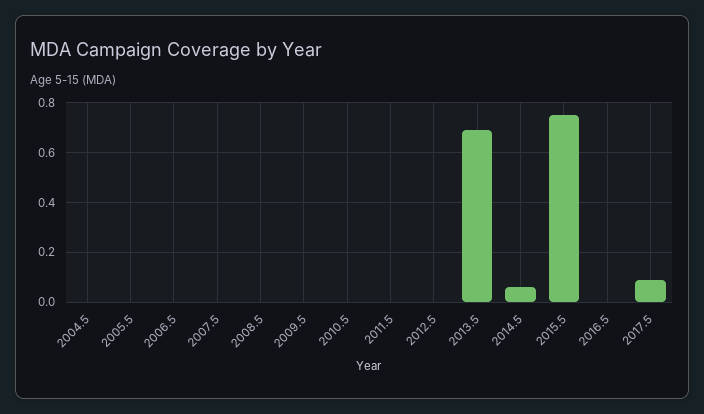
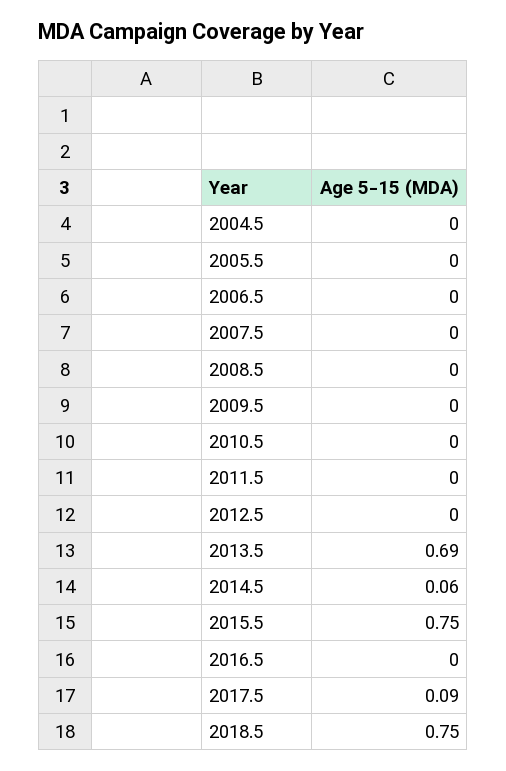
2018.5: none -> 0.75

